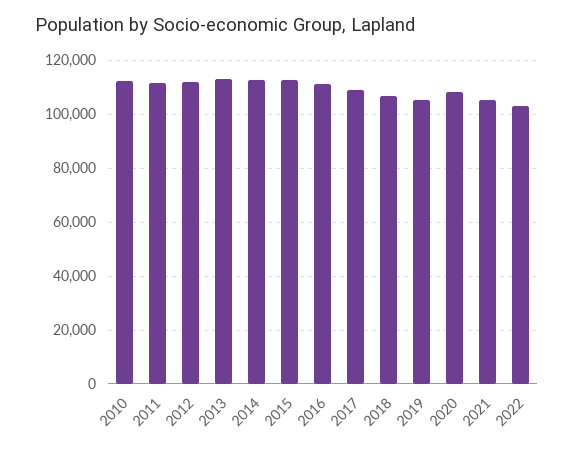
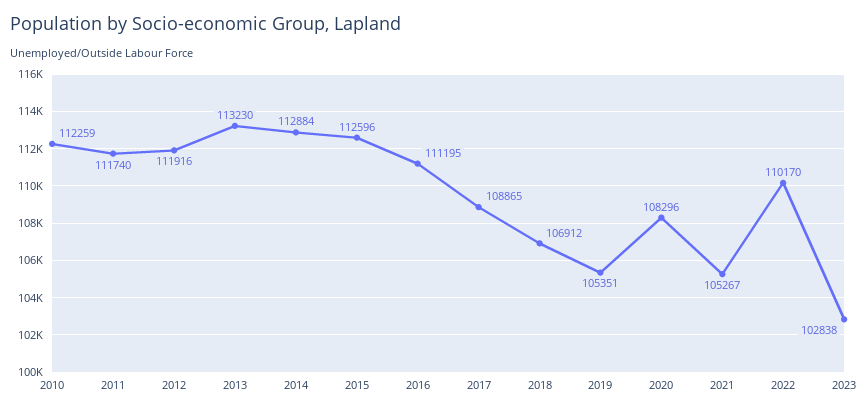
2022: 102500 -> 110170
2023: none -> 102838

